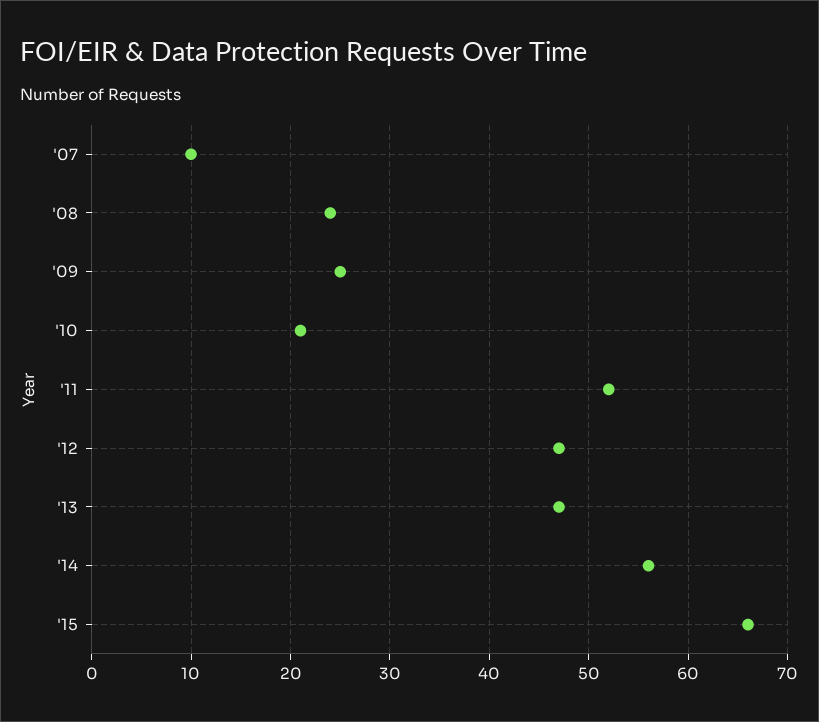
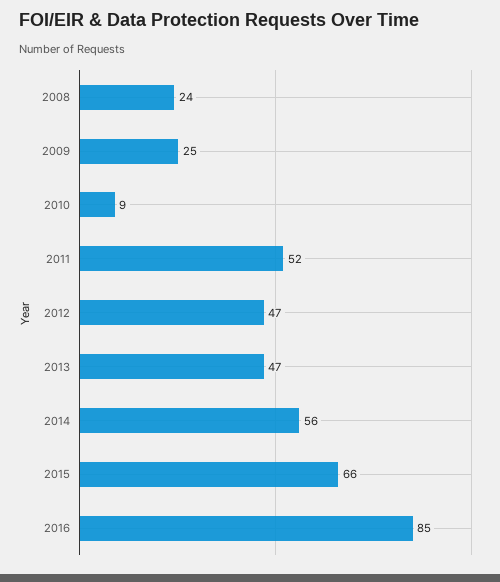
'07: 10 -> none
'10: 21 -> 9
2016: none -> 85

